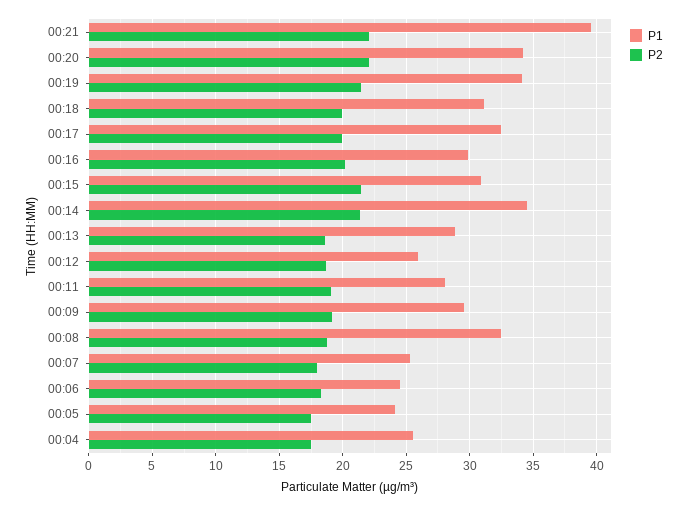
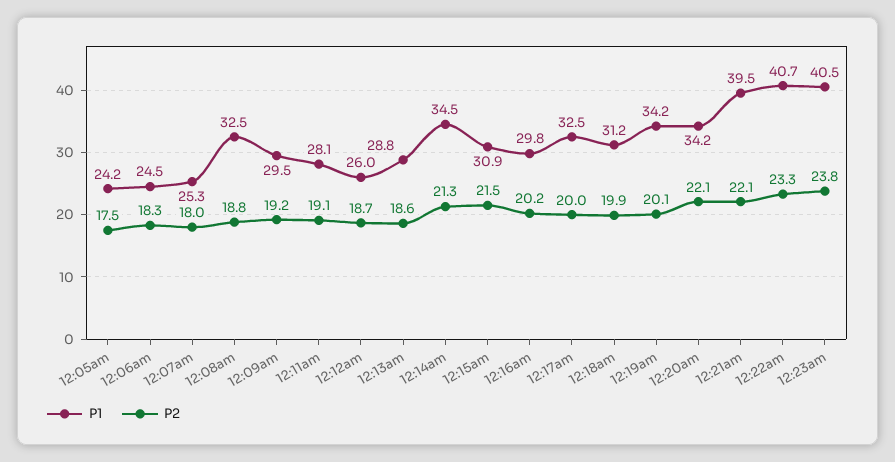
P2, 00:19: 21.5 -> 20.1
P1, 00:04: 25.5 -> none
P2, 00:04: 17.5 -> none
P1, 12:22am: none -> 40.7
P2, 12:22am: none -> 23.3
P1, 12:23am: none -> 40.5
P2, 12:23am: none -> 23.8

